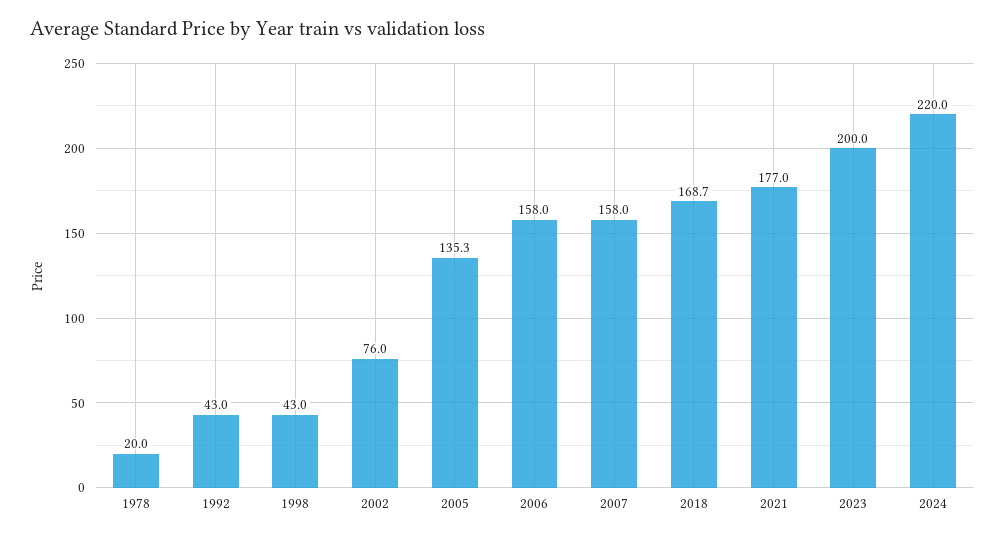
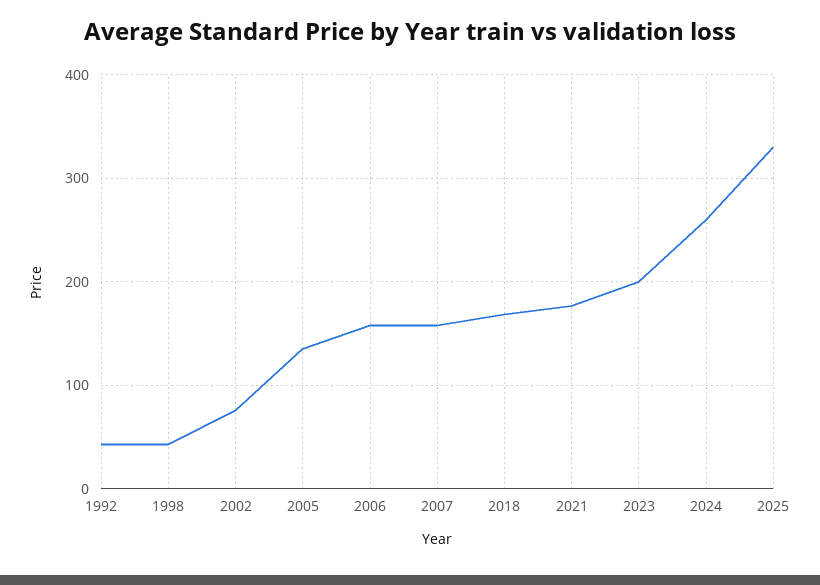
1978: 20 -> none
2024: 220 -> 260
2025: none -> 330

